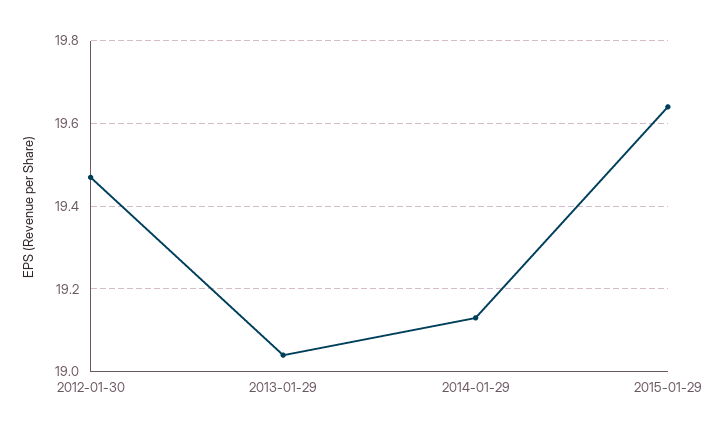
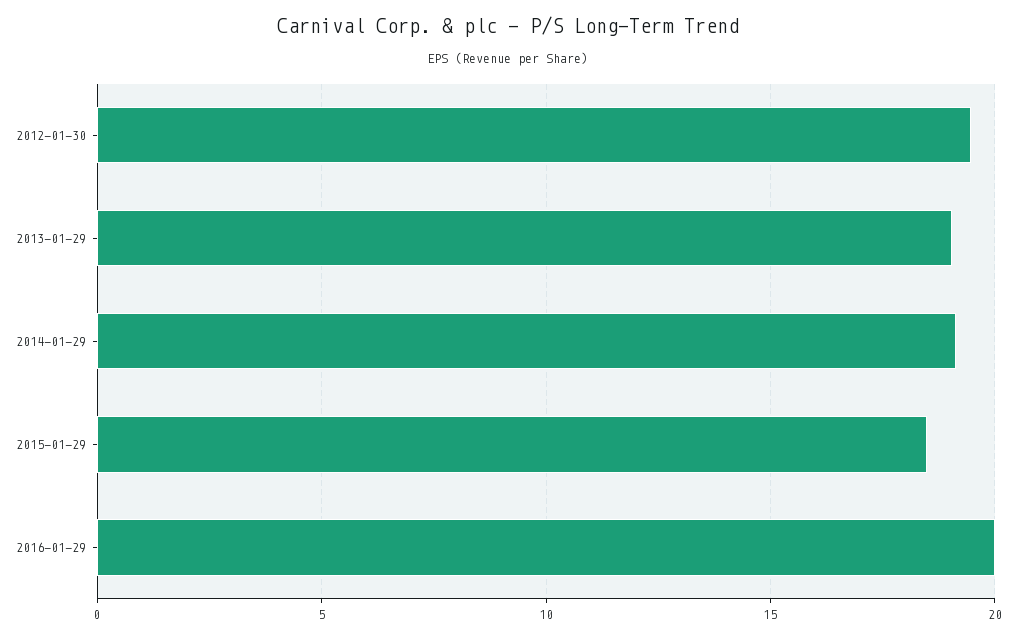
2015-01-29: 19.65 -> 18.5
2016-01-29: none -> 20

